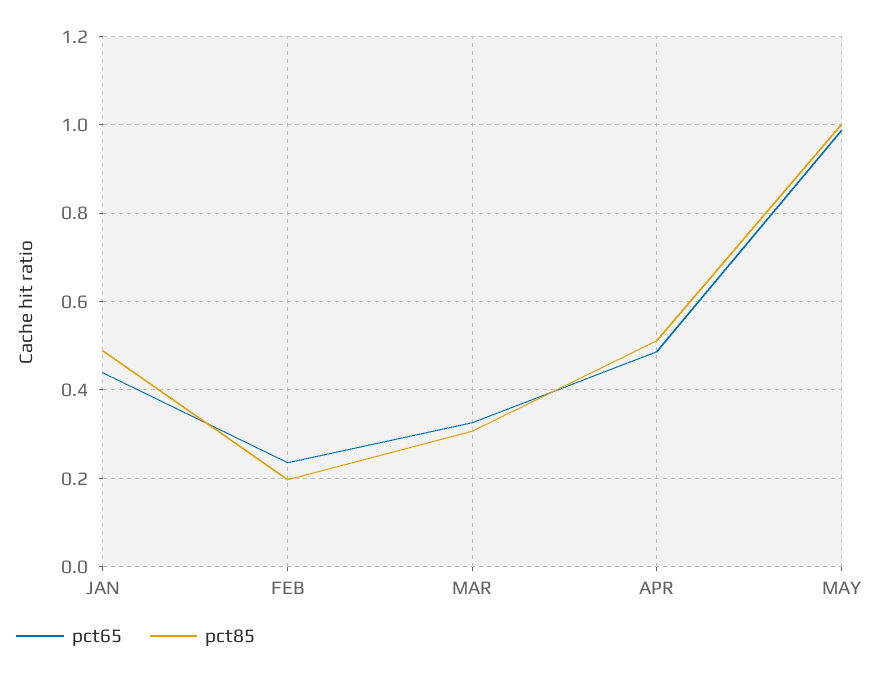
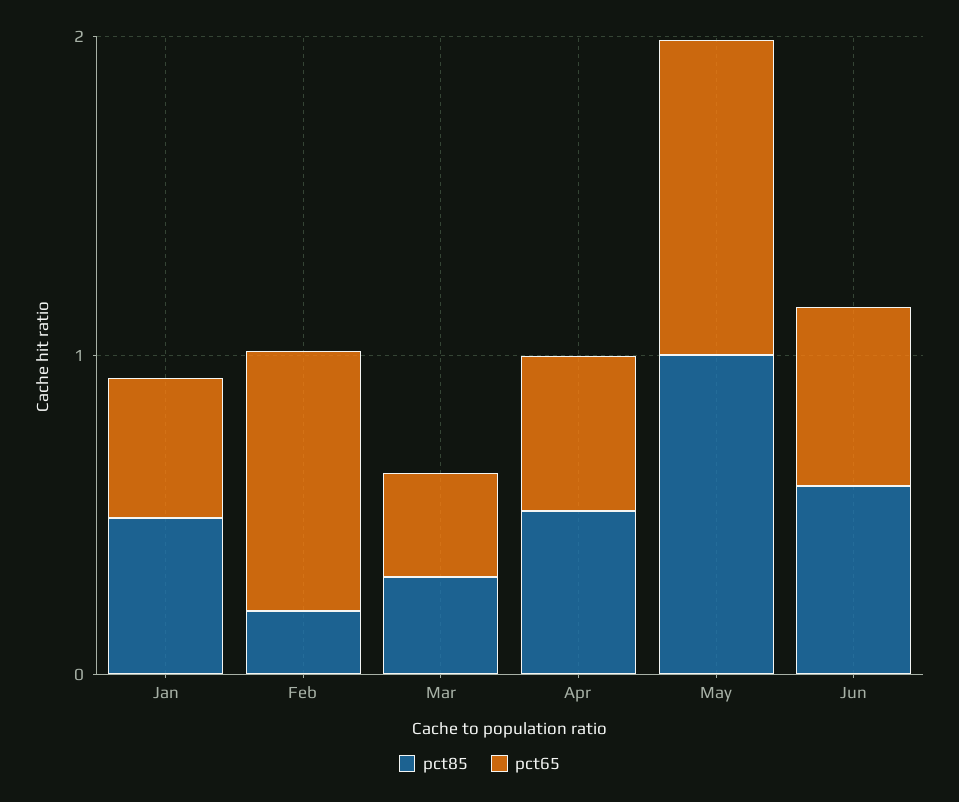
pct65, FEB: 0.24 -> 0.8
pct85, Jun: none -> 0.6
pct65, Jun: none -> 0.6

